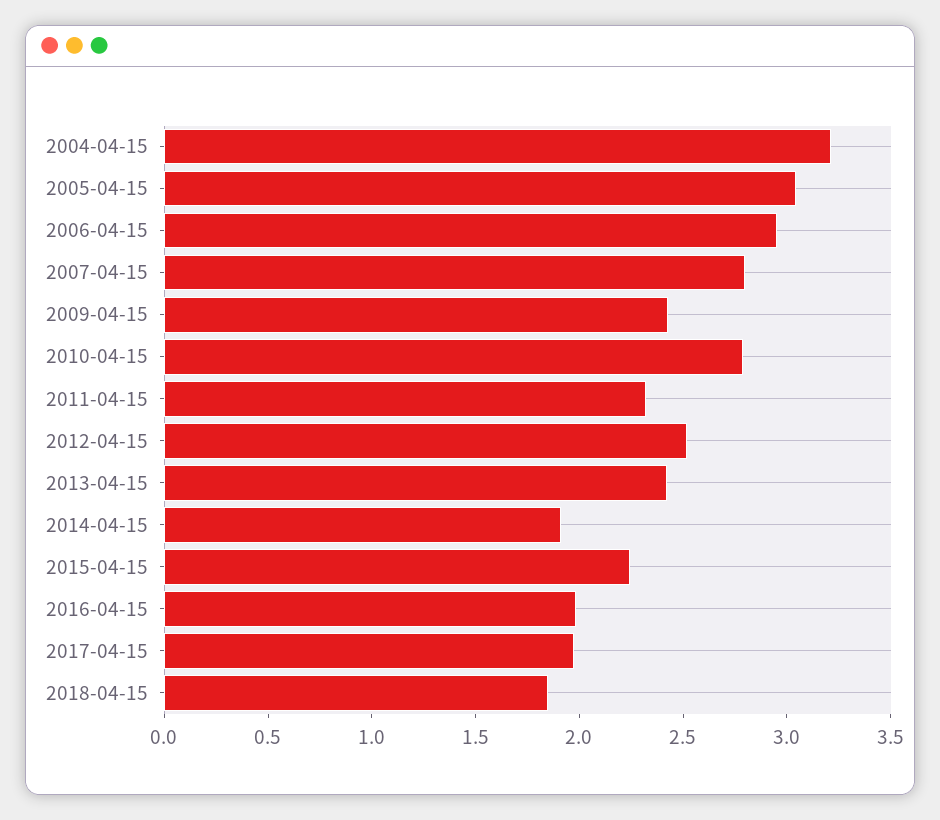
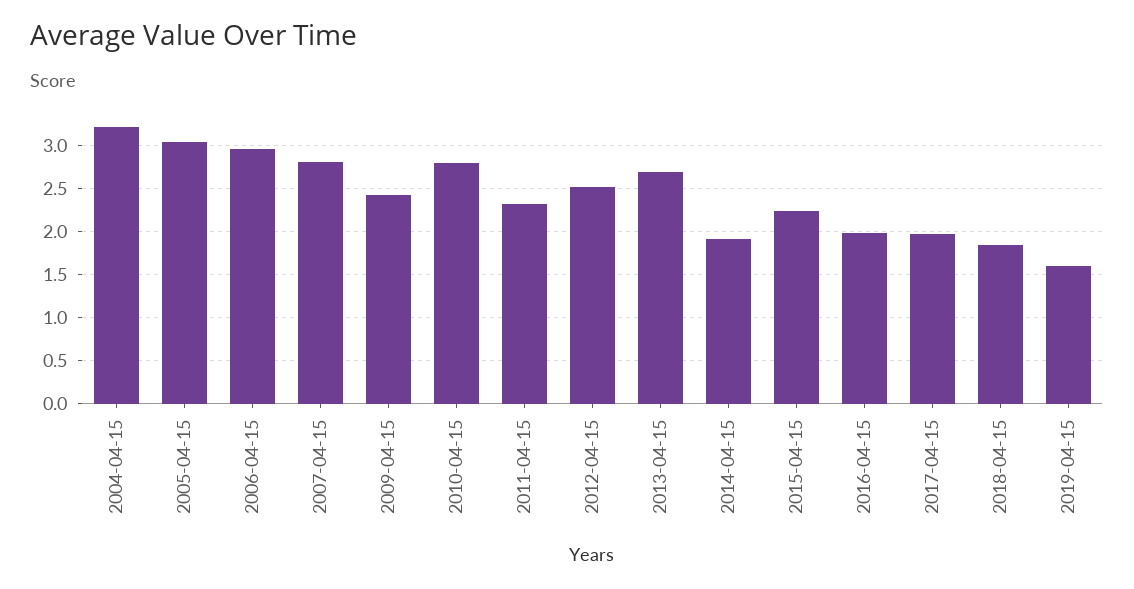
2013-04-15: 2.4 -> 2.7
2019-04-15: none -> 1.6

